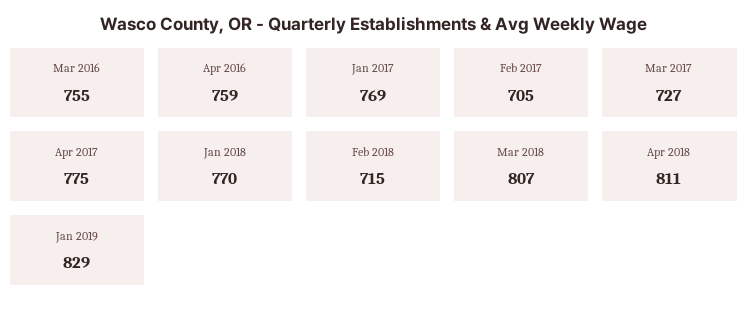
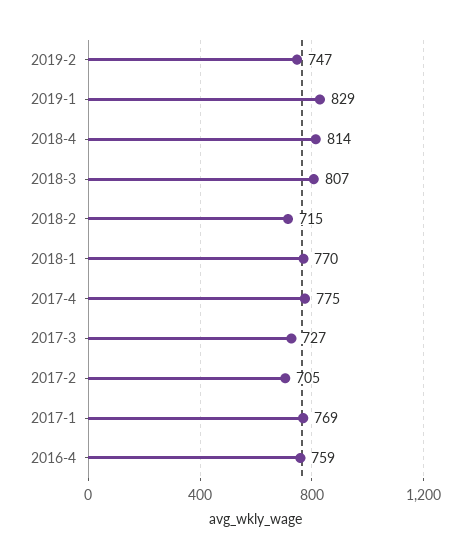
Mar 2016: 755 -> none
Apr 2018: 811 -> 814
2019-2: none -> 747

